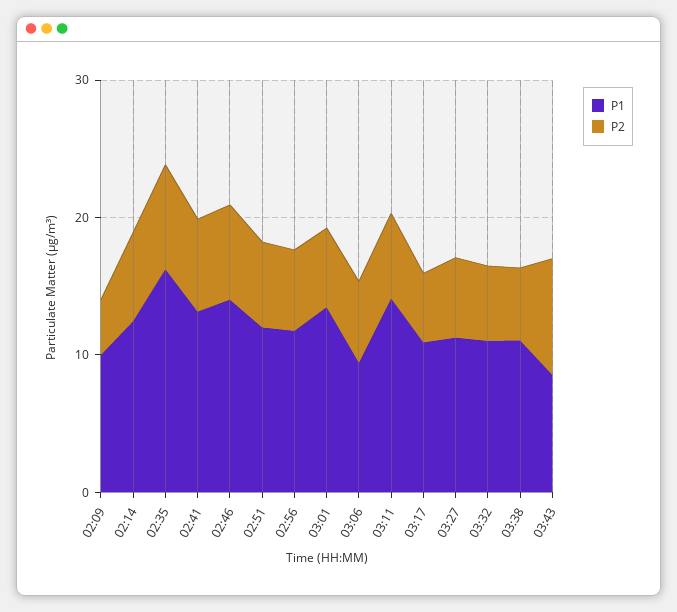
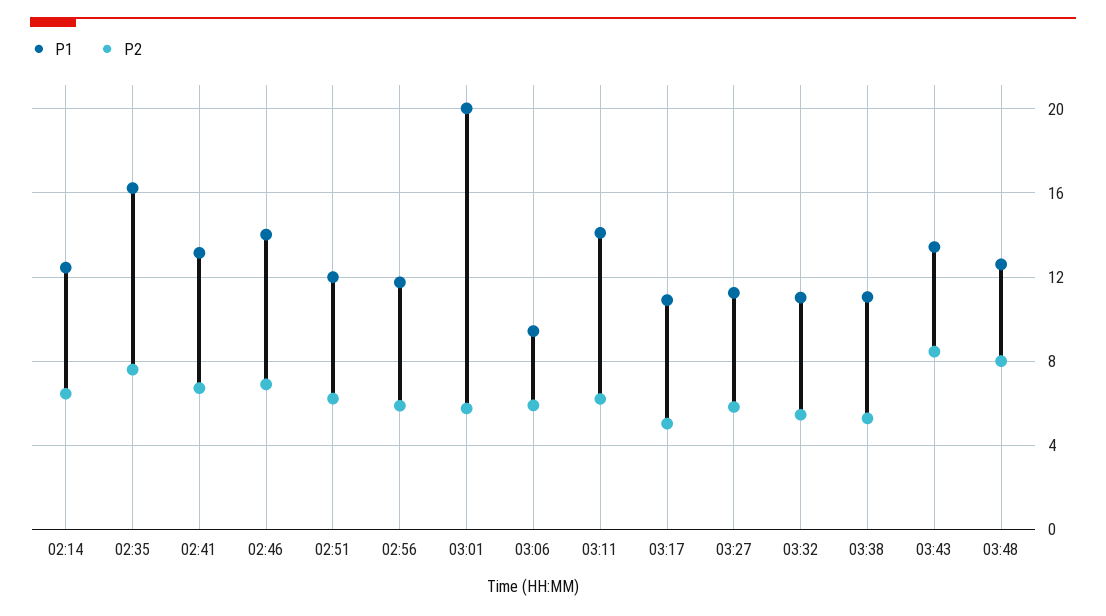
P1, 02:09: 10 -> none
P2, 02:09: 4 -> none
P1, 03:01: 14 -> 20
P1, 03:43: 8 -> 13.5
P1, 03:48: none -> 12.5
P2, 03:48: none -> 8

